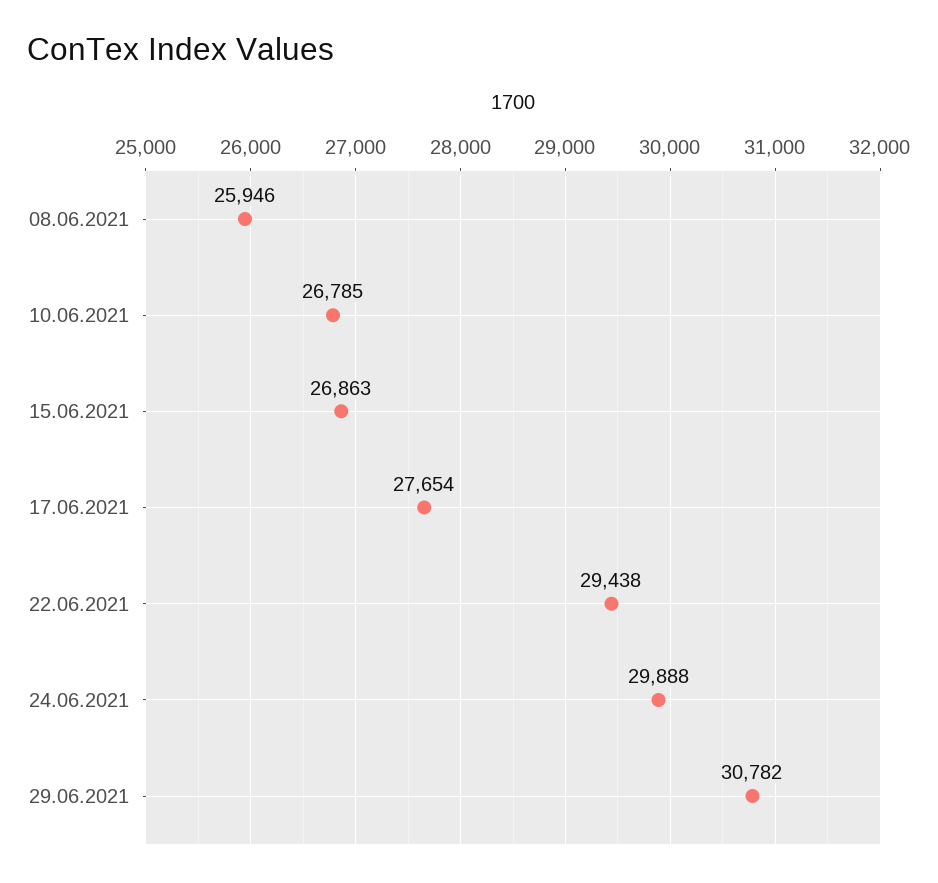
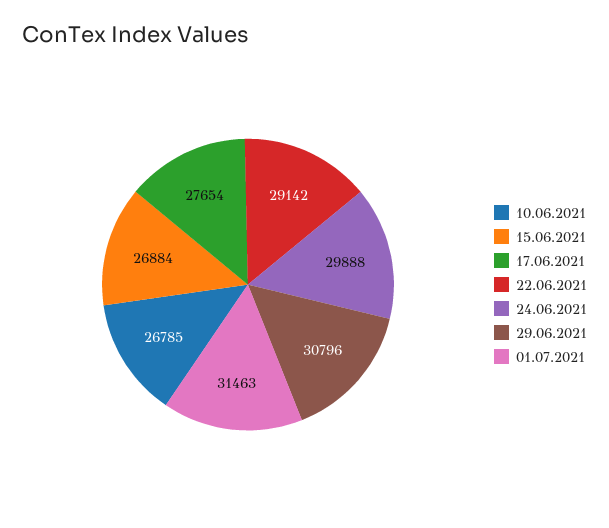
08.06.2021: 25946 -> none
15.06.2021: 26863 -> 26884
22.06.2021: 29438 -> 29142
29.06.2021: 30782 -> 30796
01.07.2021: none -> 31463

